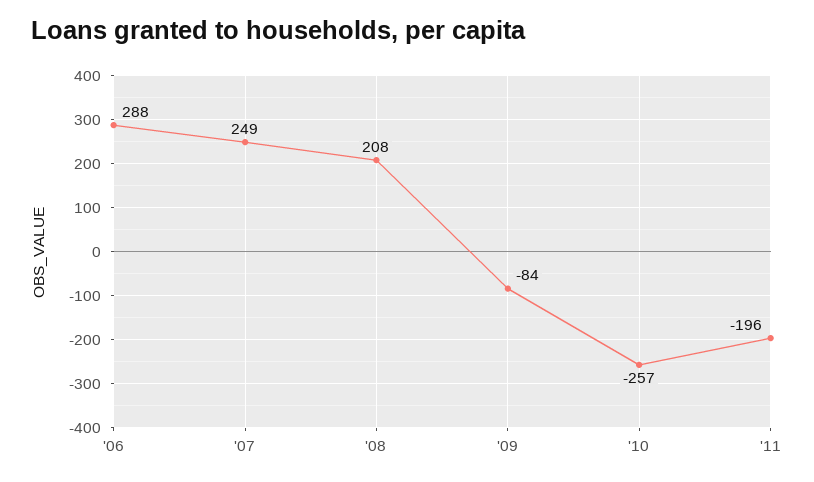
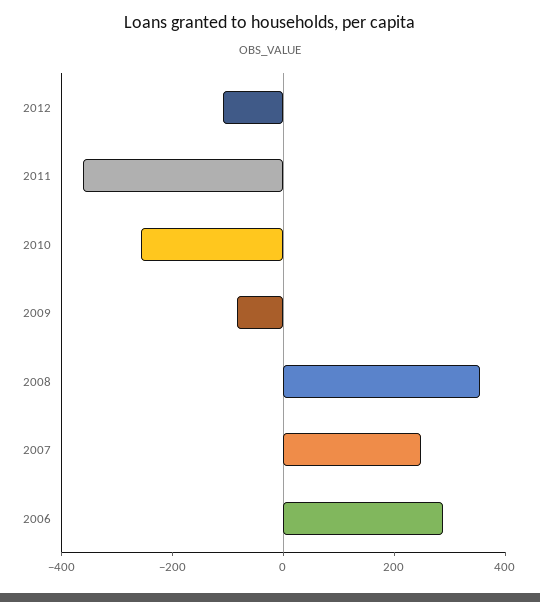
'08: 208 -> 350
'11: -196 -> -350
2012: none -> -100

